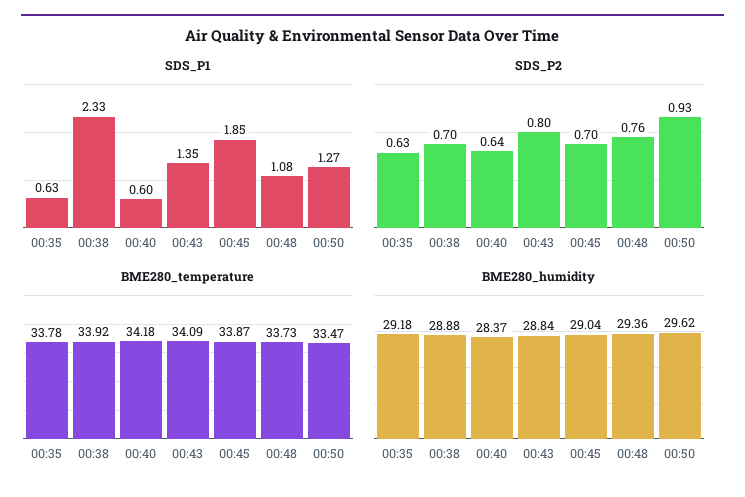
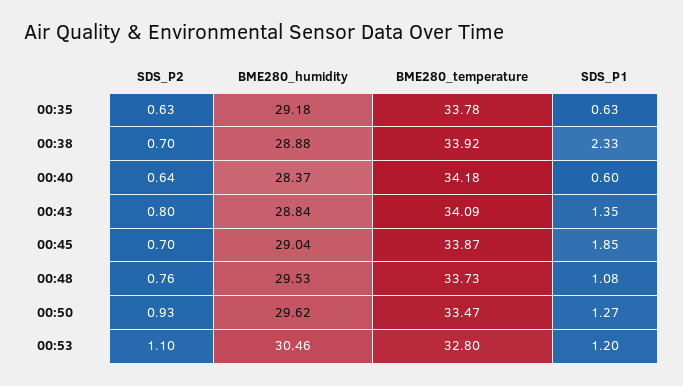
BME280_humidity, 00:48: 29.36 -> 29.53
SDS_P2, 00:53: none -> 1.1
BME280_humidity, 00:53: none -> 30.46
BME280_temperature, 00:53: none -> 32.8
SDS_P1, 00:53: none -> 1.2

